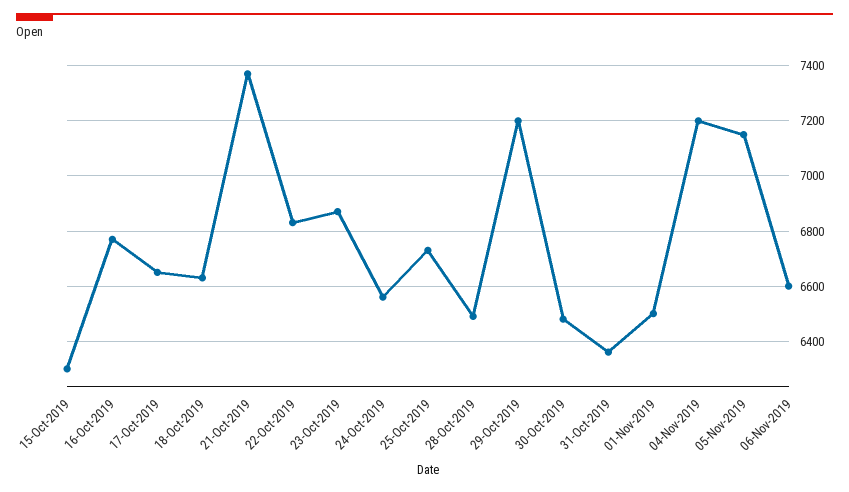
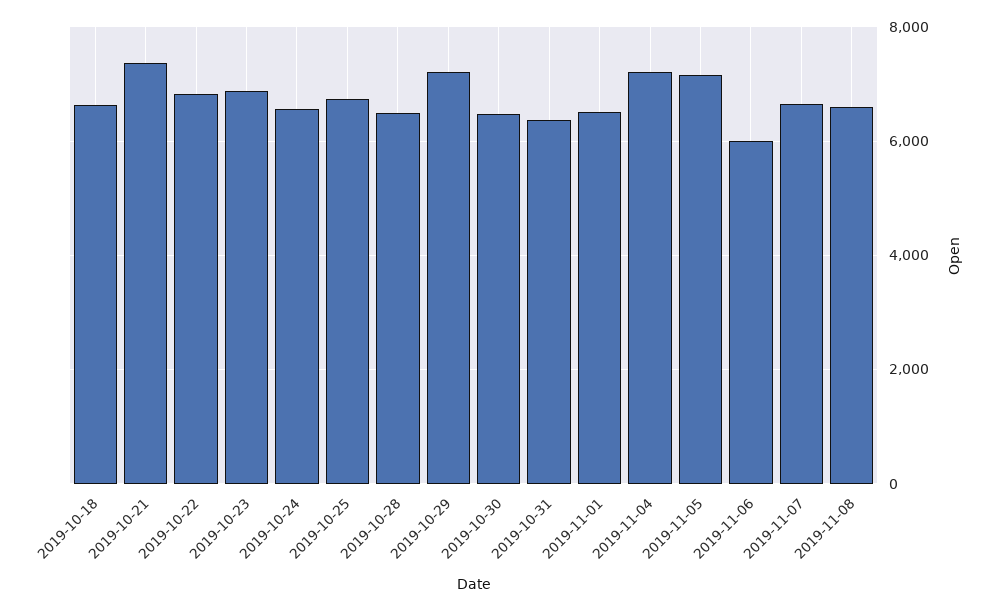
15-Oct-2019: 6300 -> none
16-Oct-2019: 6775 -> none
17-Oct-2019: 6650 -> none
06-Nov-2019: 6600 -> 6000
2019-11-07: none -> 6600
2019-11-08: none -> 6600

